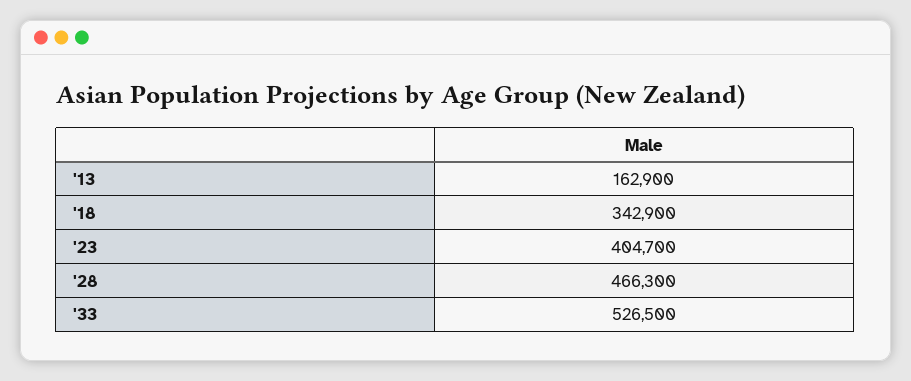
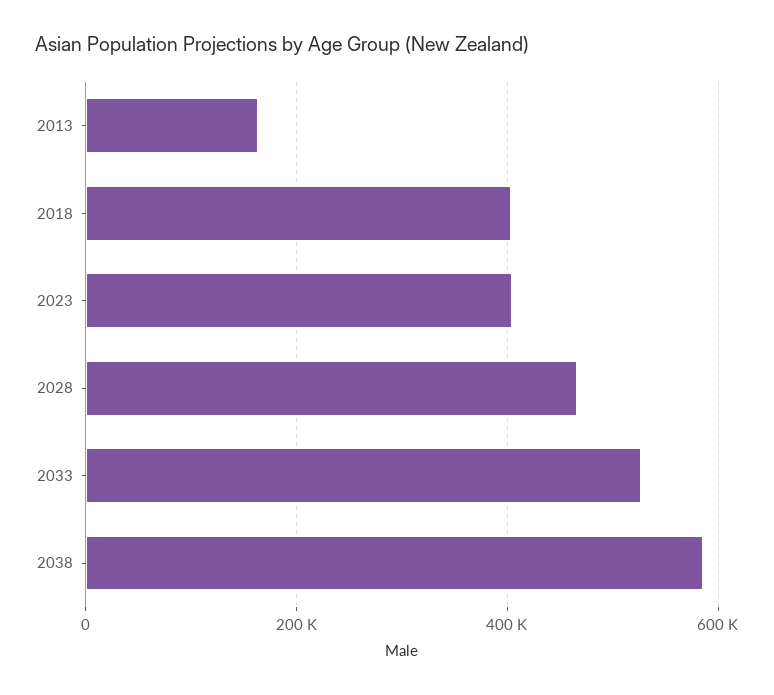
'18: 342900 -> 400000
2038: none -> 580000

